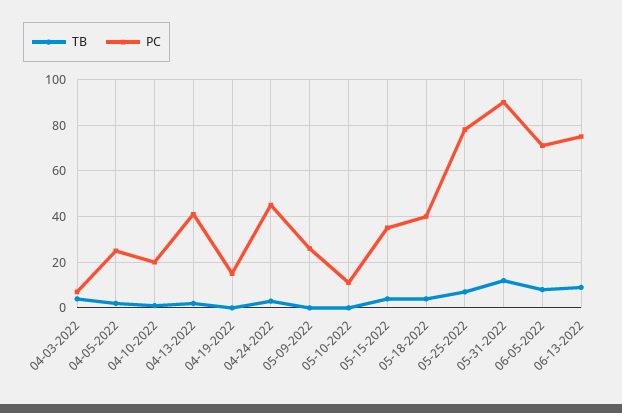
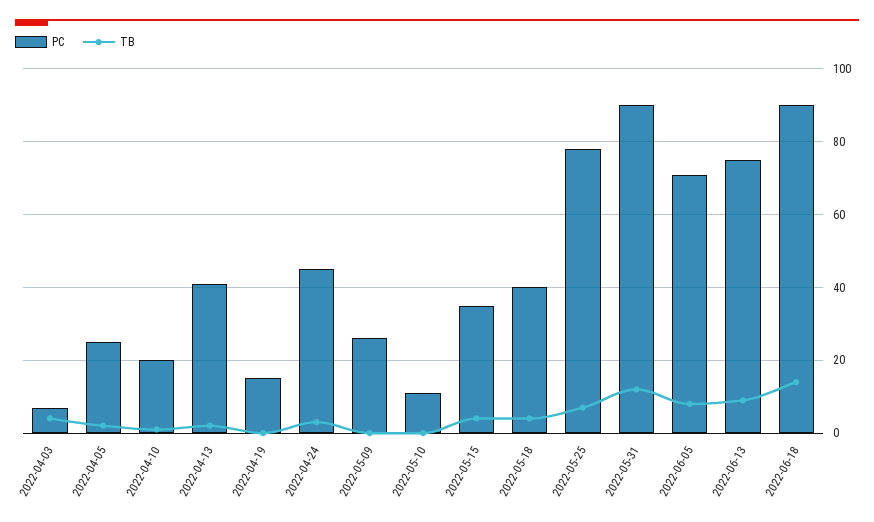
PC, 2022-06-18: none -> 90
TB, 2022-06-18: none -> 15

